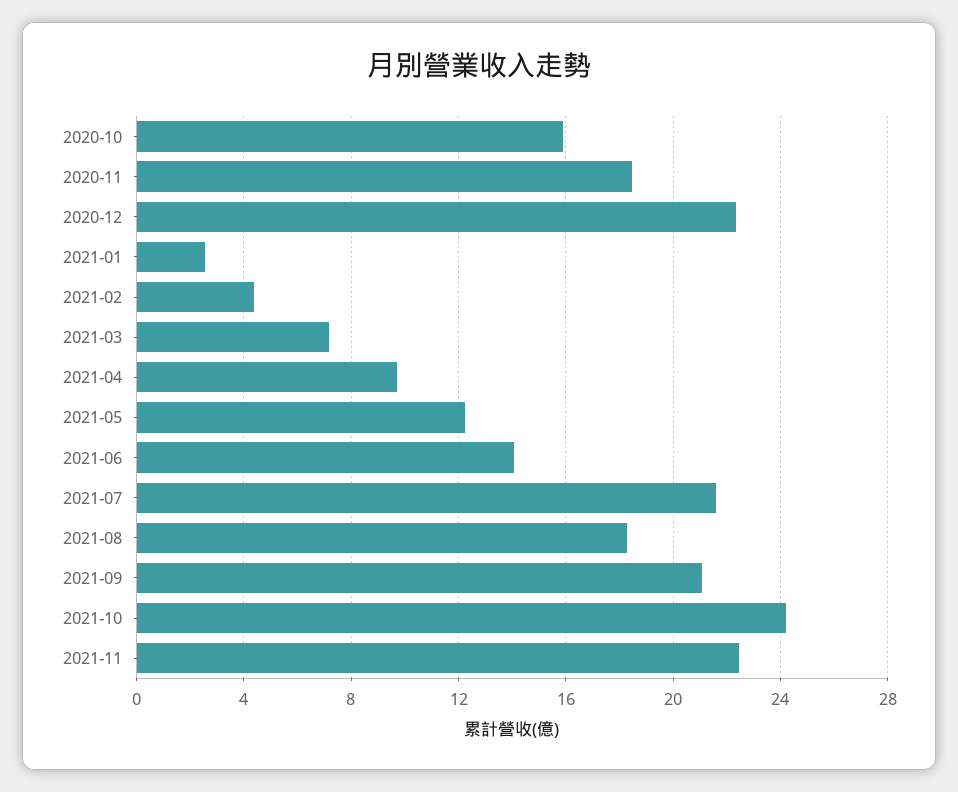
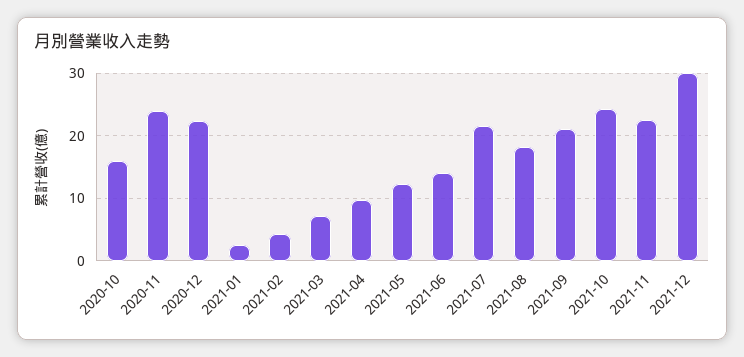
2020-11: 18.5 -> 24
2021-12: none -> 30

